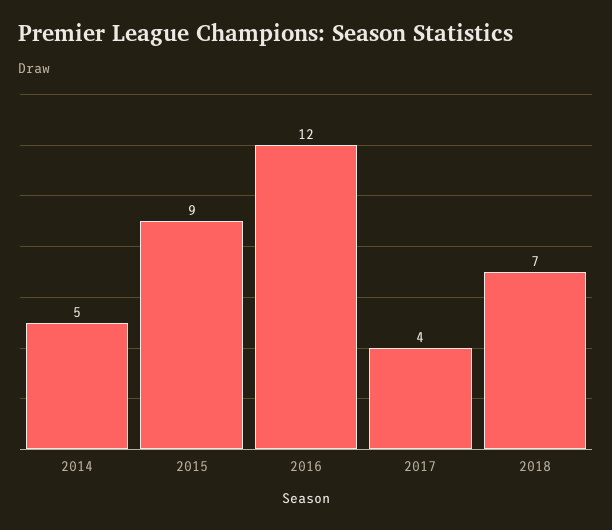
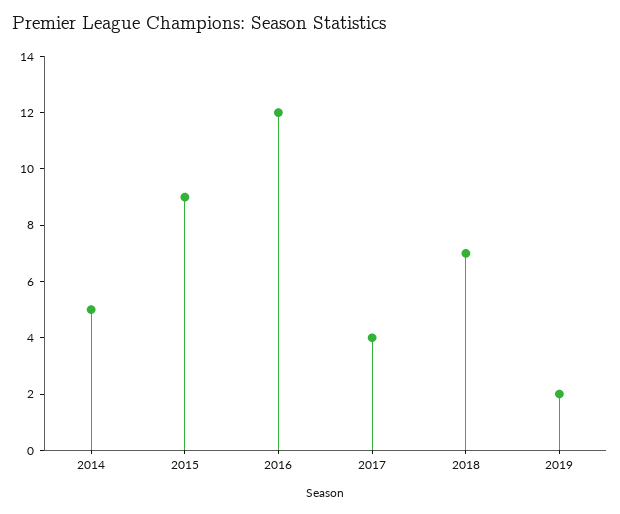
2019: none -> 2

